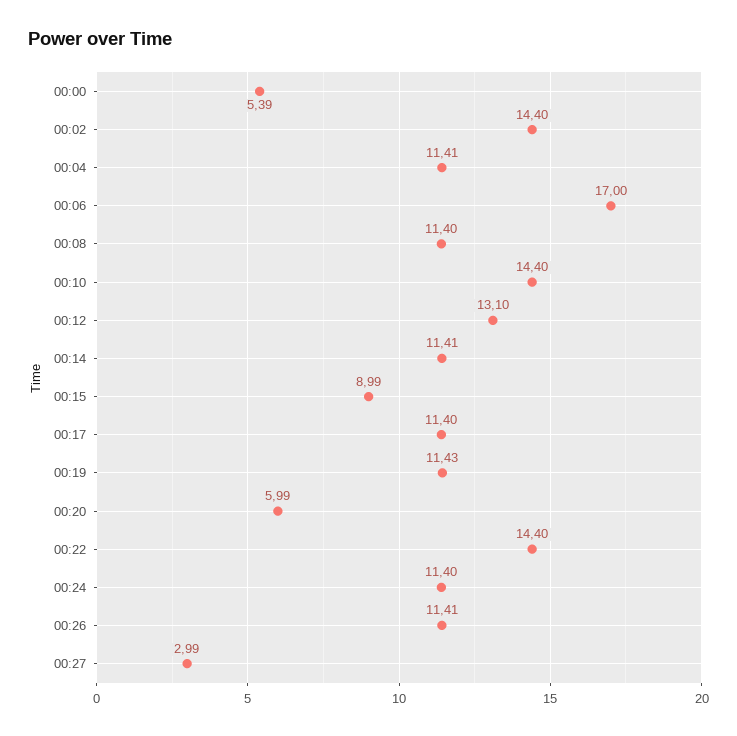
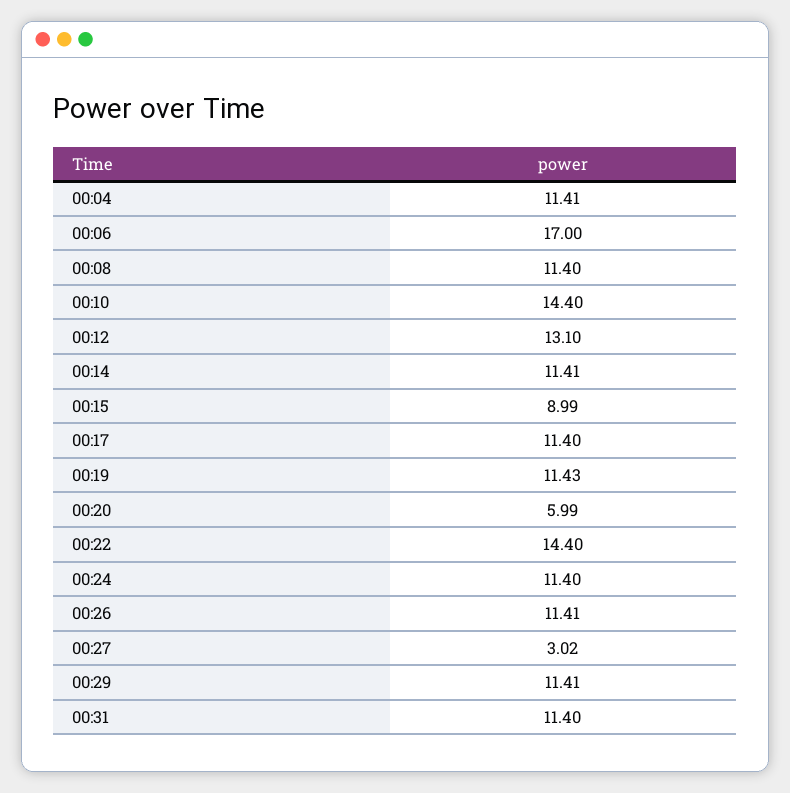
00:00: 5.39 -> none
00:02: 14.4 -> none
00:27: 2.99 -> 3.02
00:29: none -> 11.41
00:31: none -> 11.4

